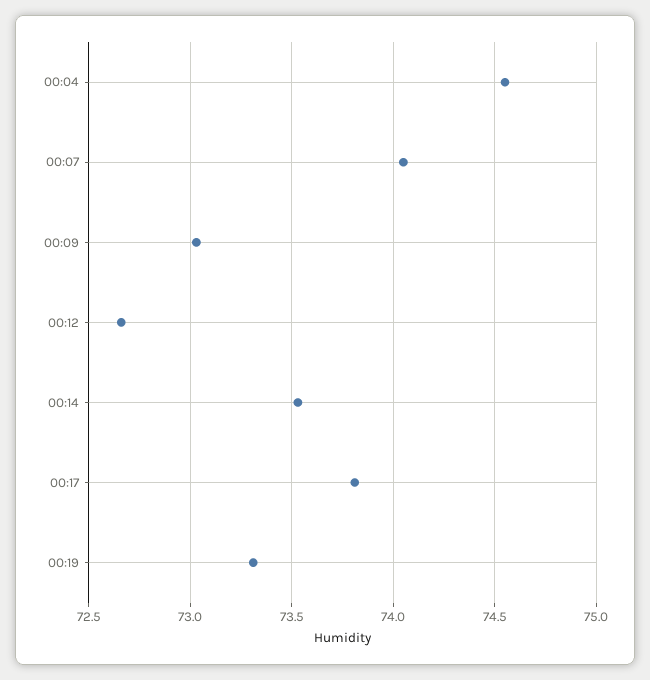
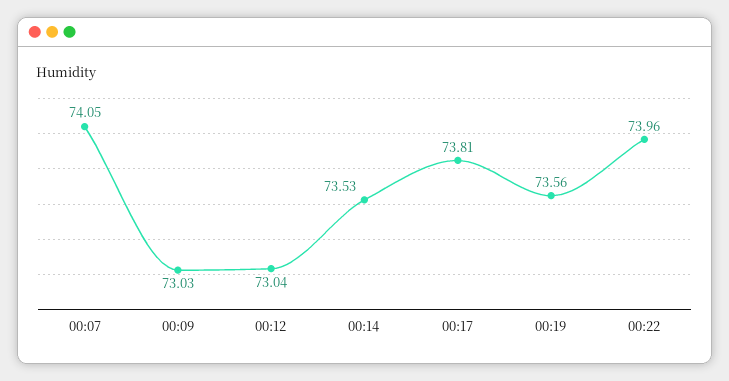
00:04: 74.55 -> none
00:12: 72.65 -> 73.04
00:19: 73.3 -> 73.56
00:22: none -> 73.96

